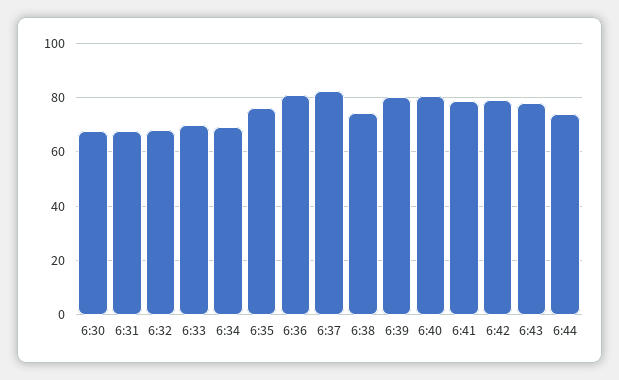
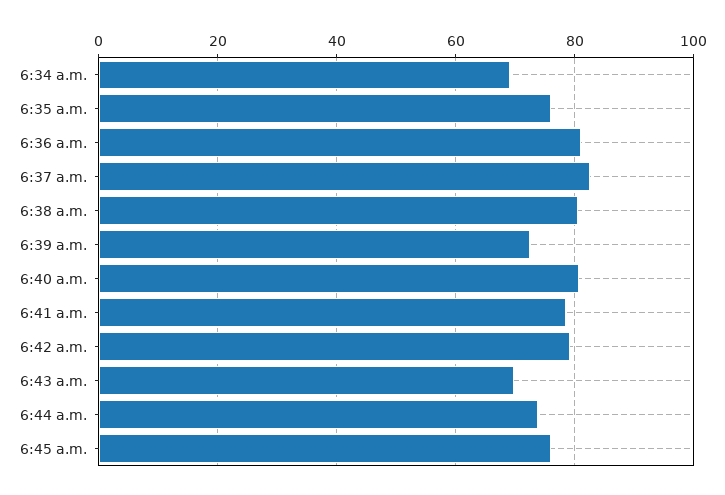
6:30: 67.5 -> none
6:31: 67.5 -> none
6:32: 67.5 -> none
6:33: 70 -> none
6:38: 75 -> 80
6:39: 80 -> 72
6:43: 77.5 -> 70
6:45 a.m.: none -> 76

